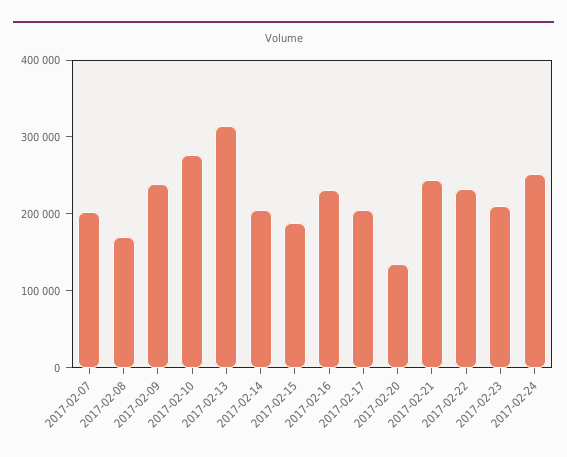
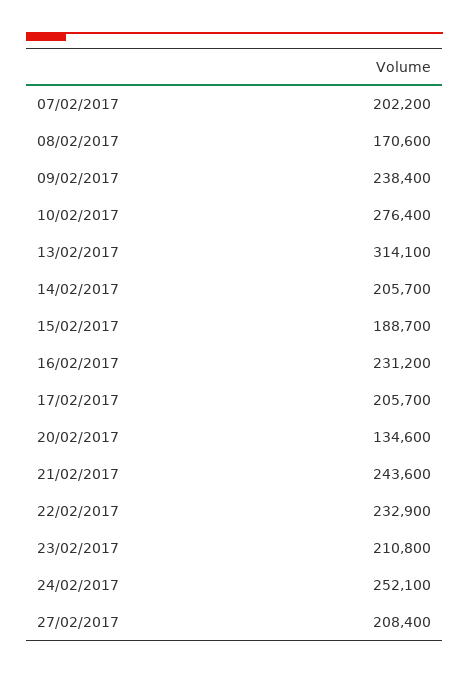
27/02/2017: none -> 208400

